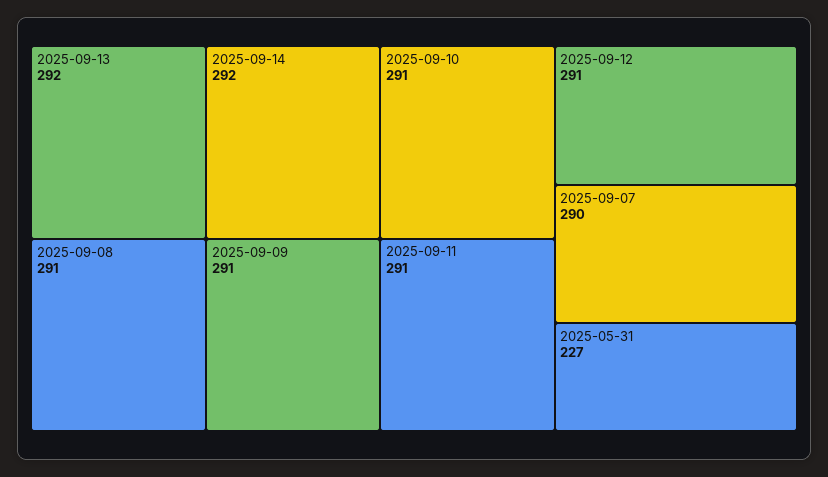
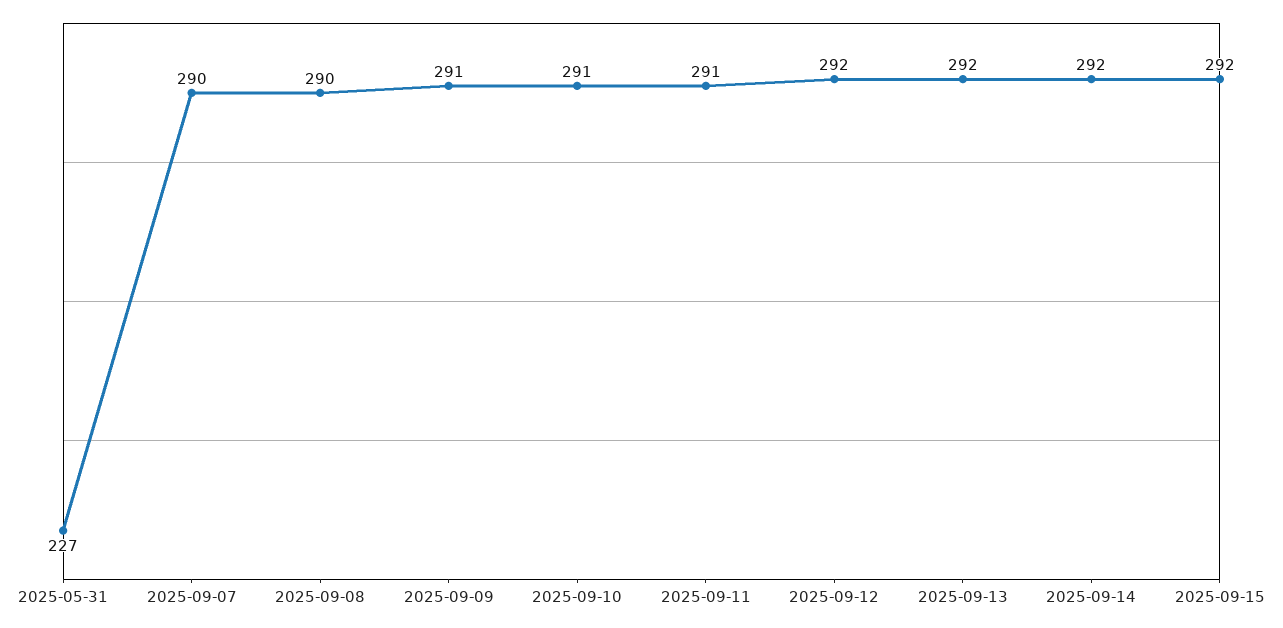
2025-09-08: 291 -> 290
2025-09-12: 291 -> 292
2025-09-15: none -> 292

